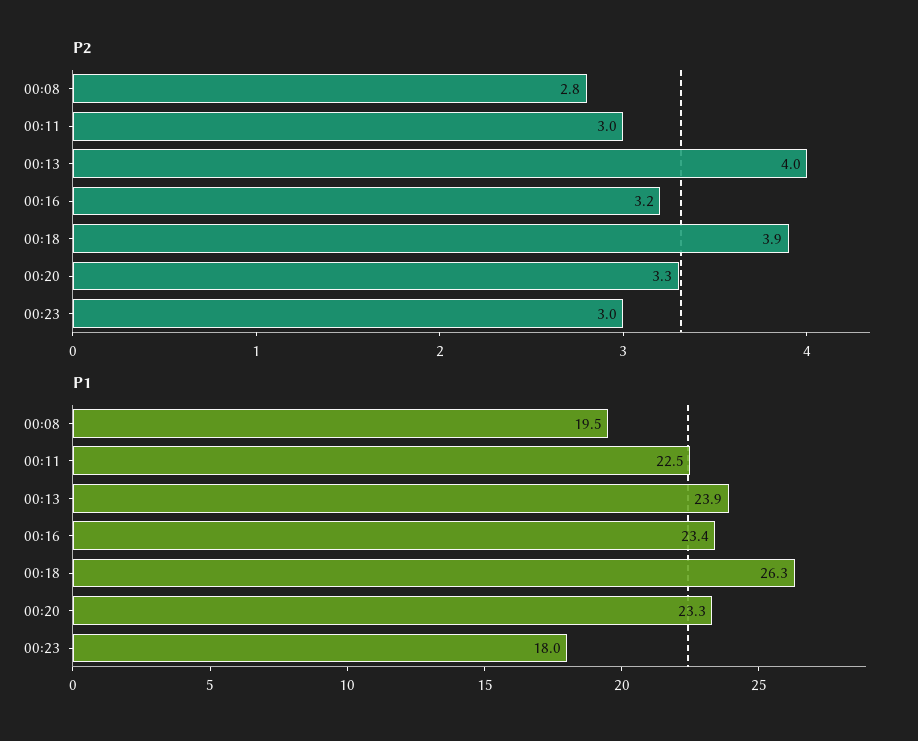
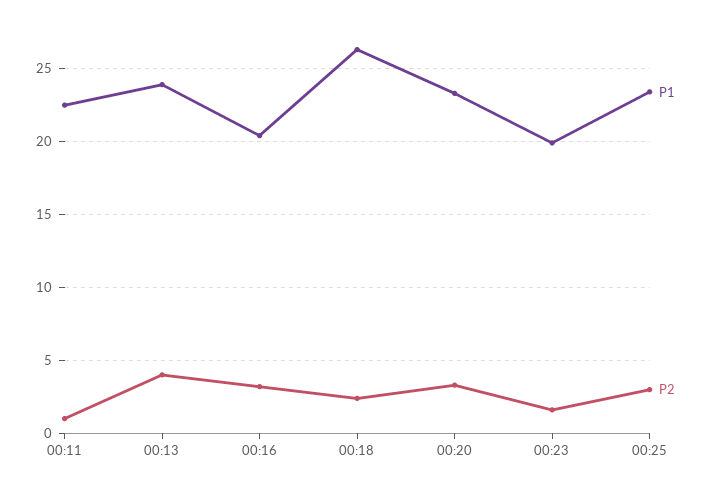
P2, 00:08: 2.8 -> none
P2, 00:11: 3 -> 1
P2, 00:18: 3.9 -> 2.5
P2, 00:23: 3 -> 1.5
P1, 00:08: 19.5 -> none
P1, 00:16: 23.4 -> 20.5
P1, 00:23: 18 -> 20
P1, 00:25: none -> 23.5
P2, 00:25: none -> 3

